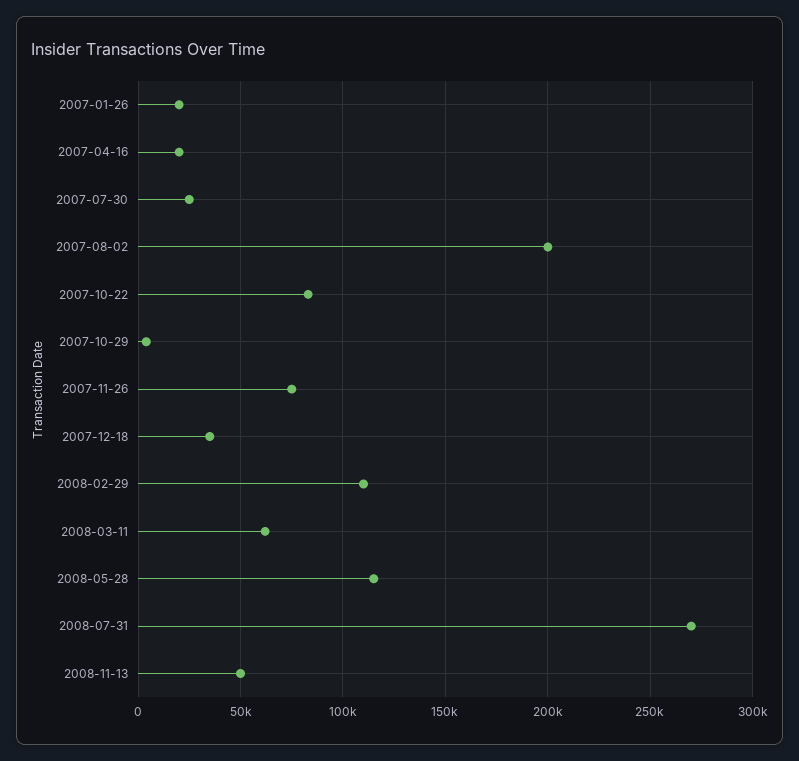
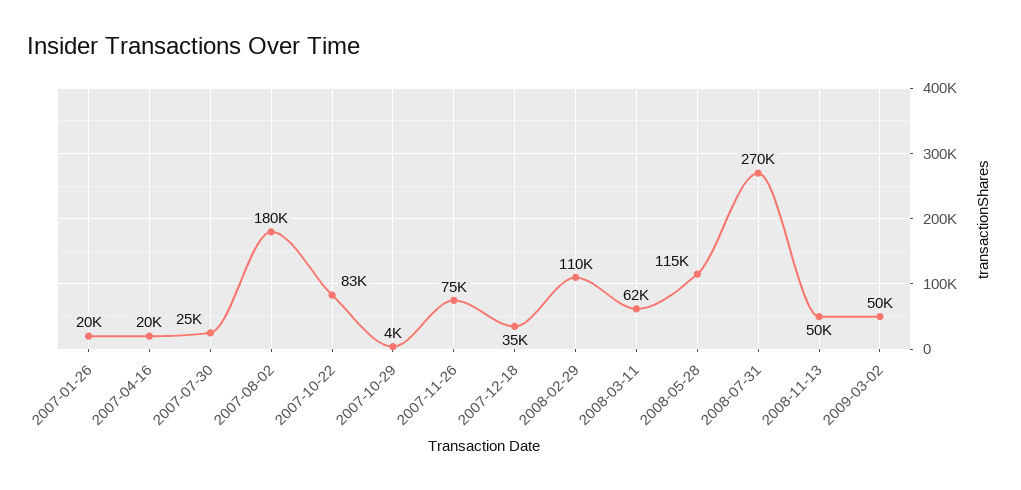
2007-08-02: 200000 -> 180000
2009-03-02: none -> 50000

